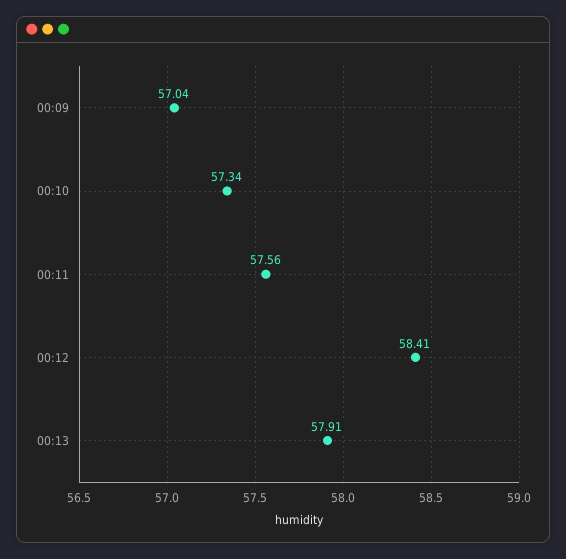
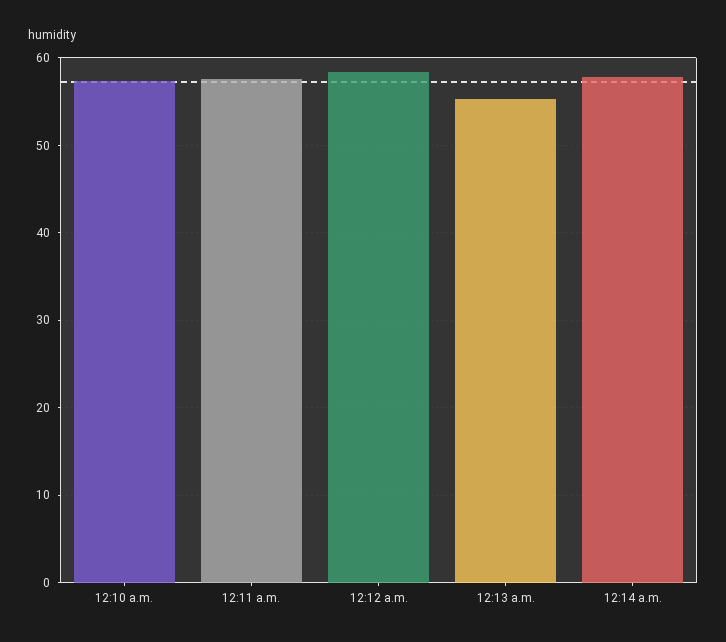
00:09: 57.04 -> none
00:13: 57.91 -> 55
12:14 a.m.: none -> 58

